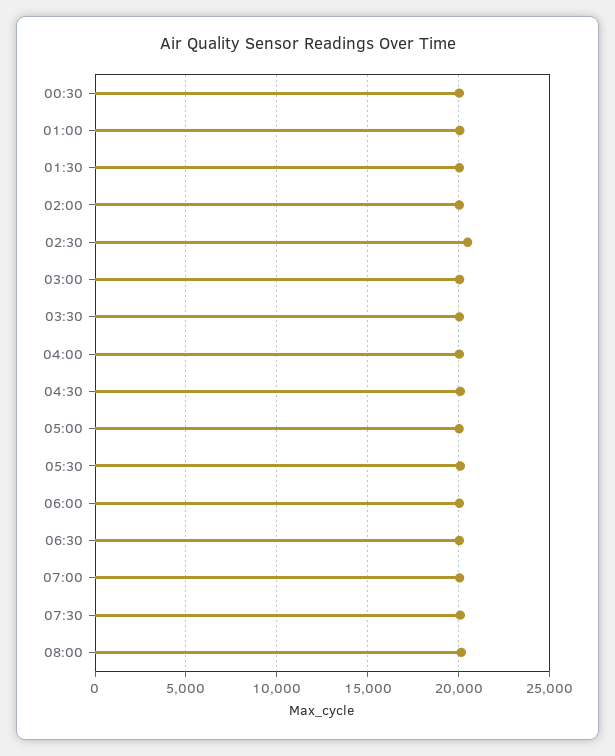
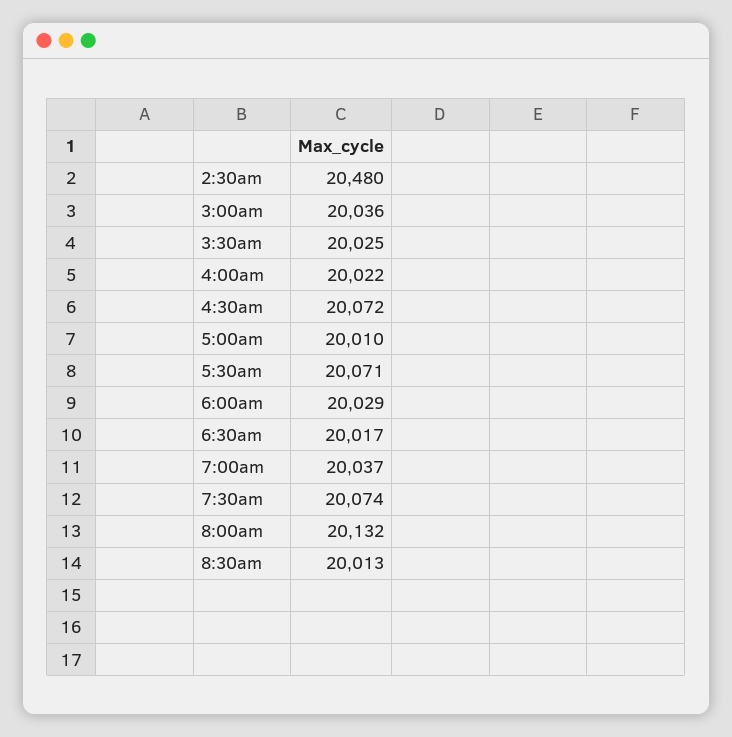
00:30: 20000 -> none
01:00: 20000 -> none
01:30: 20000 -> none
02:00: 20000 -> none
8:30am: none -> 20013

